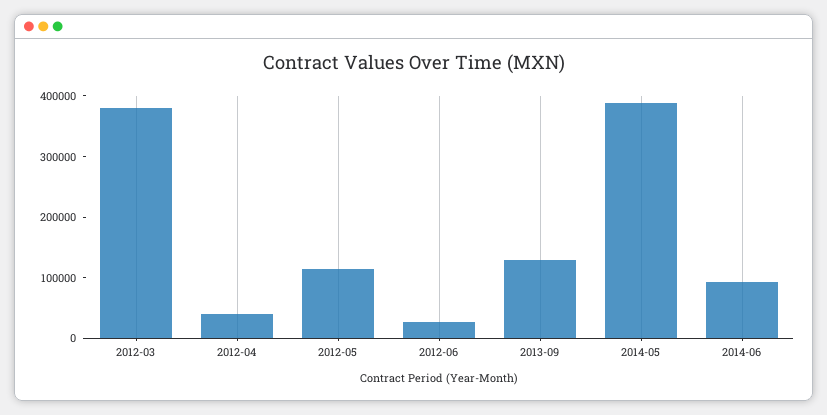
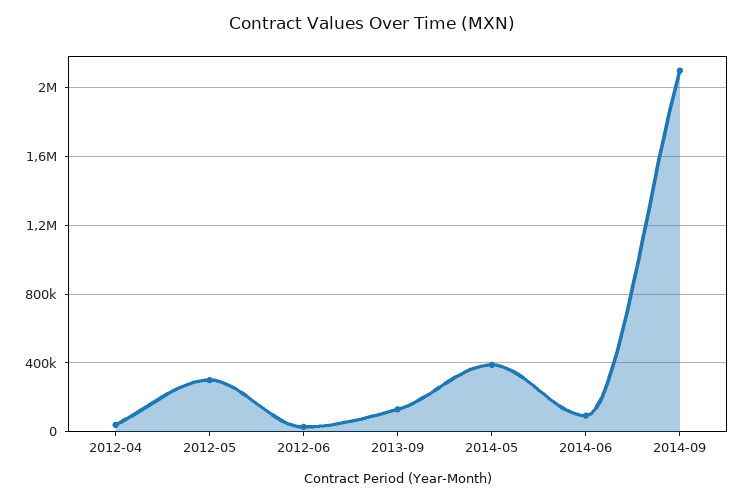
2012-03: 380000 -> none
2012-05: 120000 -> 300000
2014-09: none -> 2100000

